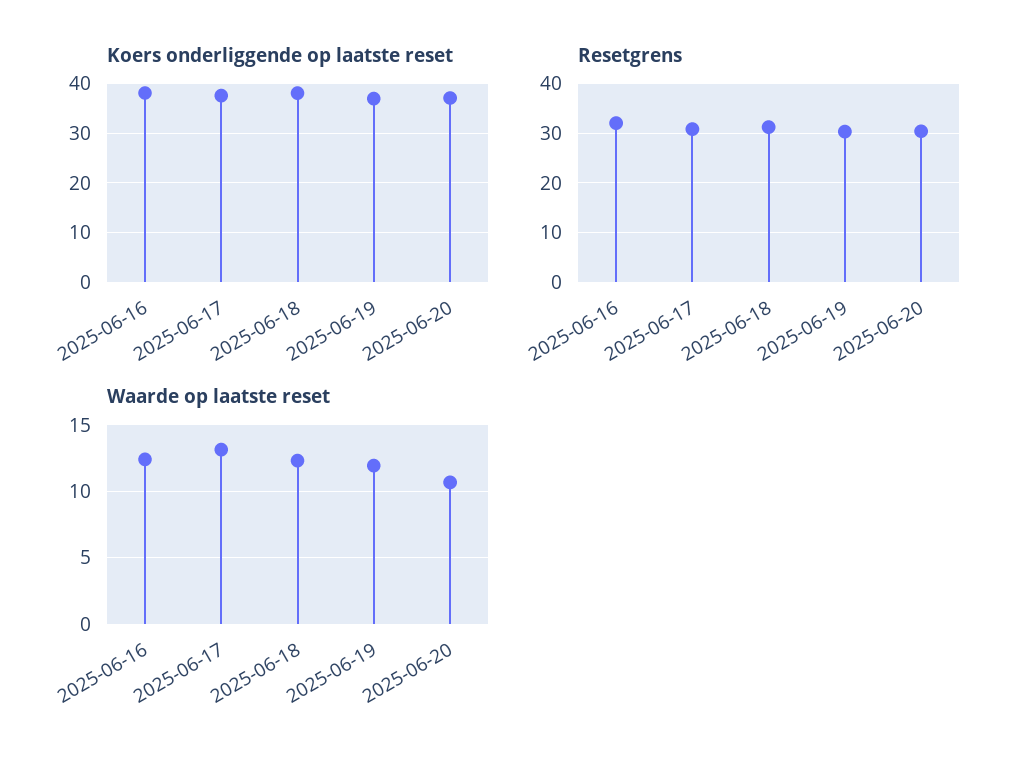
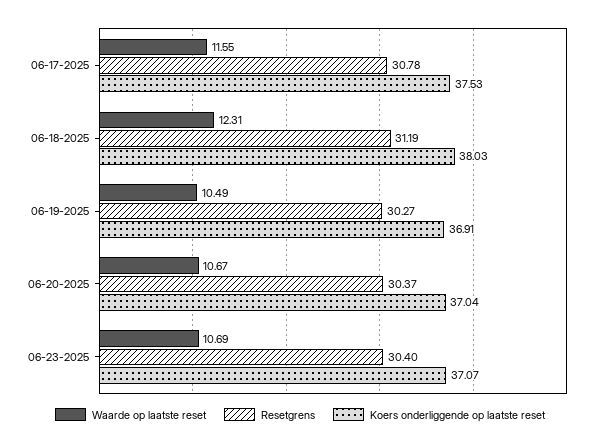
Koers onderliggende op laatste reset, 2025-06-16: 38 -> none
Resetgrens, 2025-06-16: 32 -> none
Waarde op laatste reset, 2025-06-16: 12.5 -> none
Waarde op laatste reset, 2025-06-17: 13 -> 11.55
Waarde op laatste reset, 2025-06-19: 12 -> 10.49
Waarde op laatste reset, 06-23-2025: none -> 10.69
Resetgrens, 06-23-2025: none -> 30.4
Koers onderliggende op laatste reset, 06-23-2025: none -> 37.07

